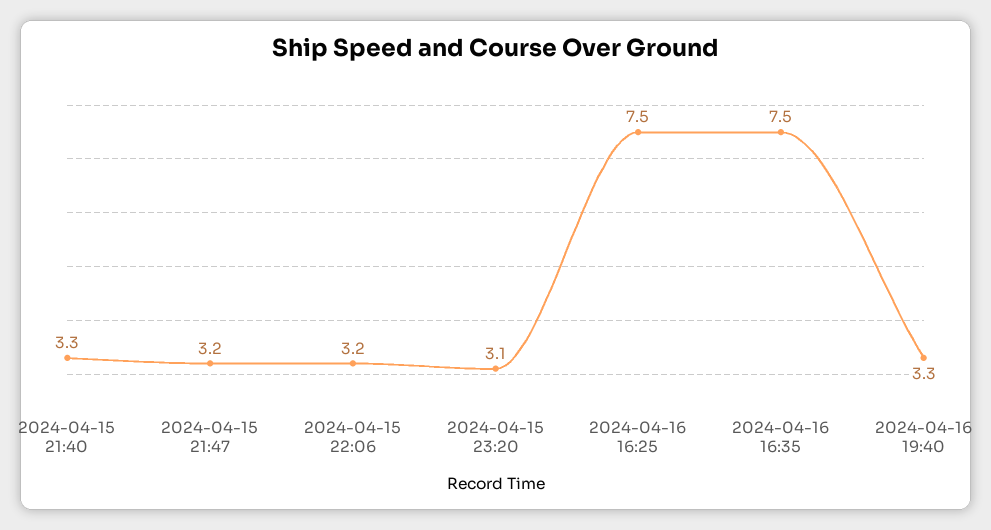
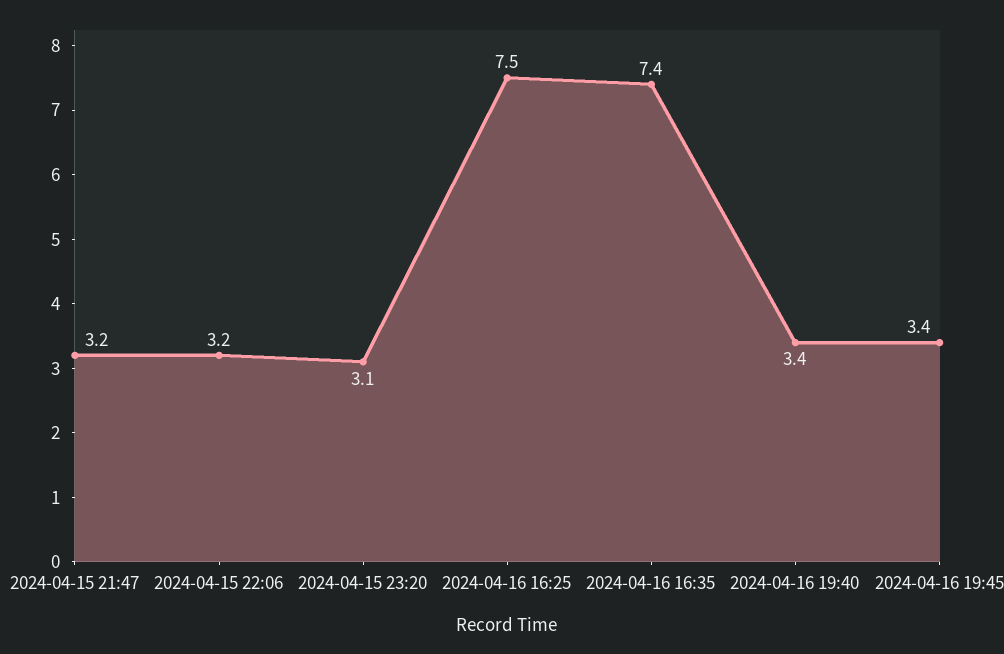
2024-04-15 21:40: 3.3 -> none
2024-04-16 16:35: 7.5 -> 7.4
2024-04-16 19:40: 3.3 -> 3.4
2024-04-16 19:45: none -> 3.4

